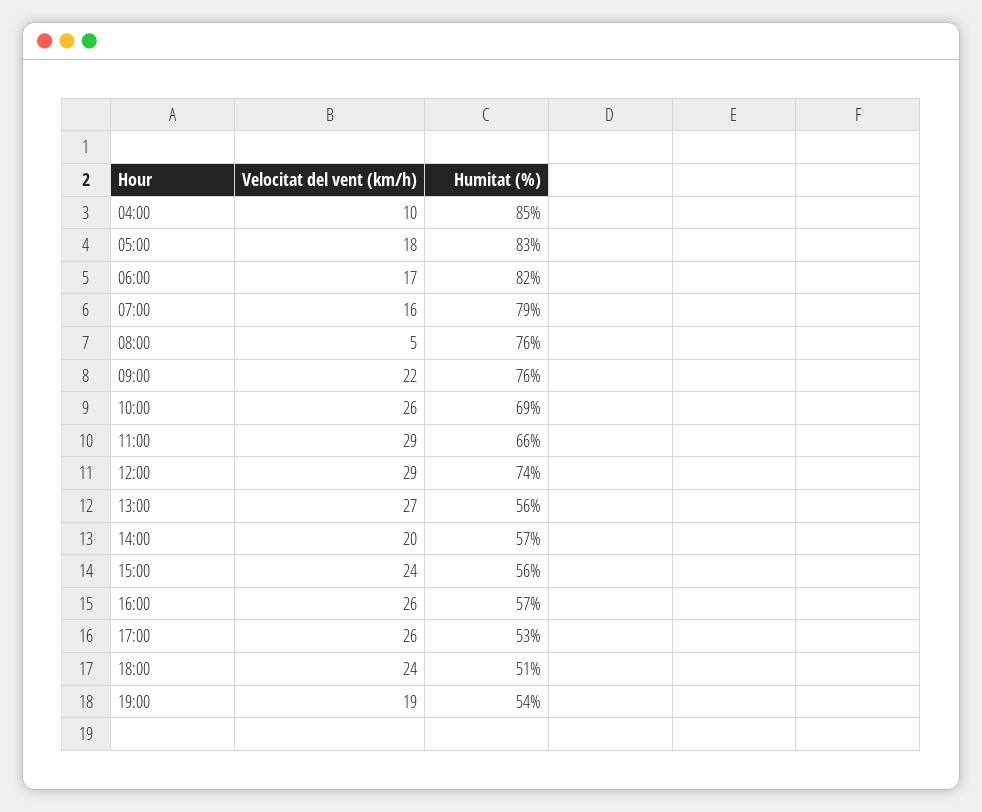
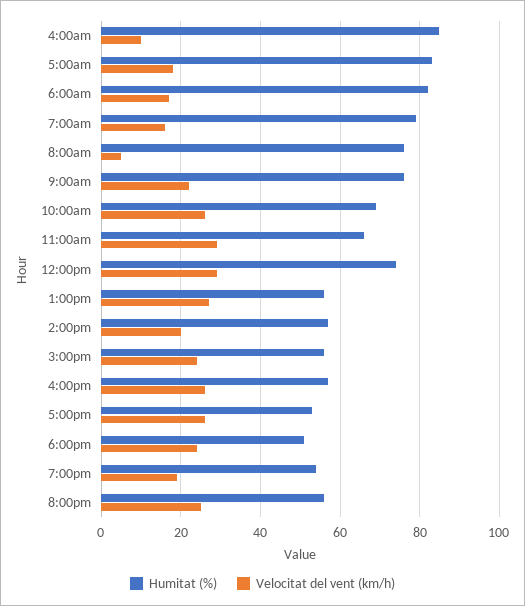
Humitat (%), 8:00pm: none -> 55
Velocitat del vent (km/h), 8:00pm: none -> 25

